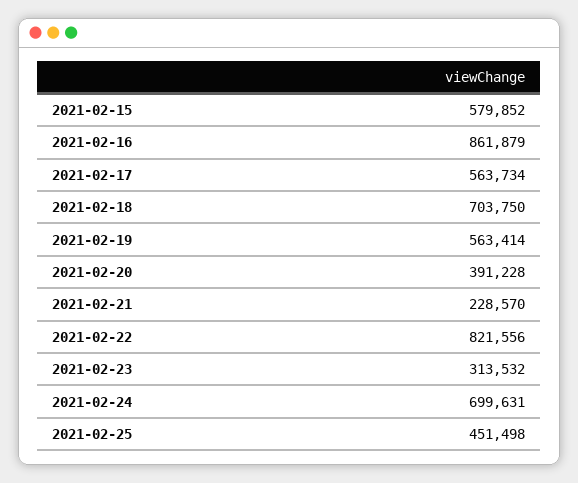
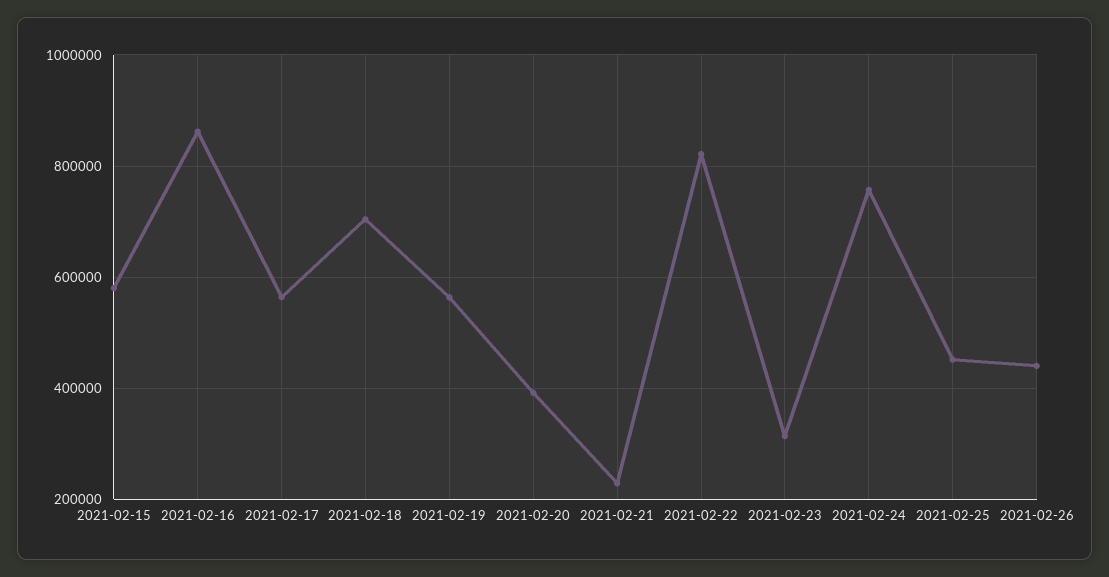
2021-02-24: 699631 -> 760000
2021-02-26: none -> 440000

